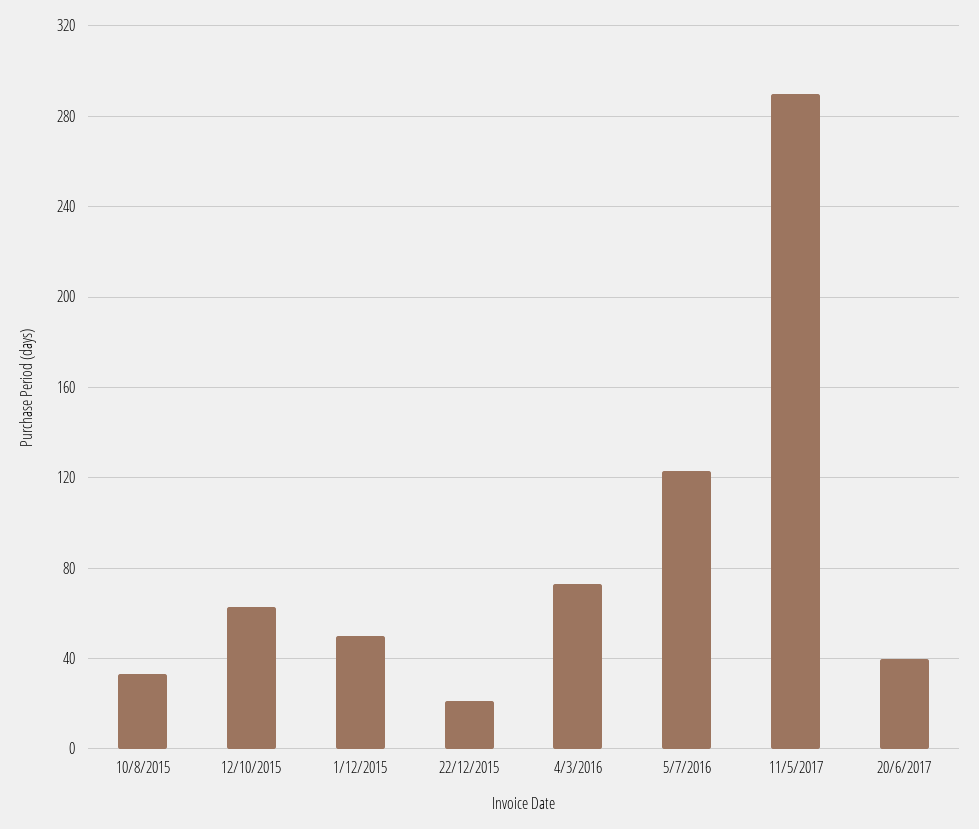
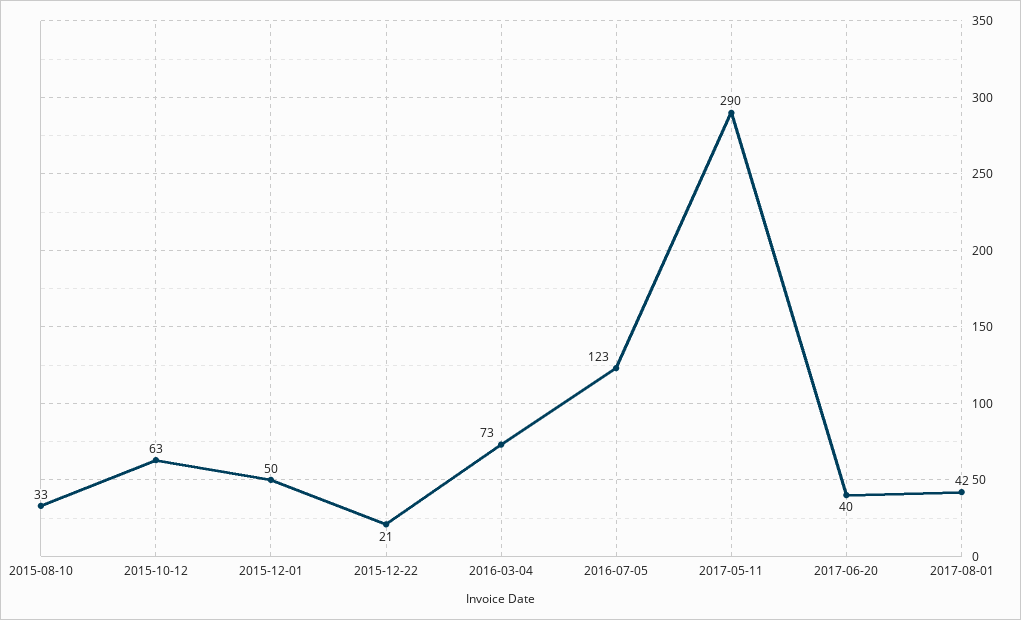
2017-08-01: none -> 42

